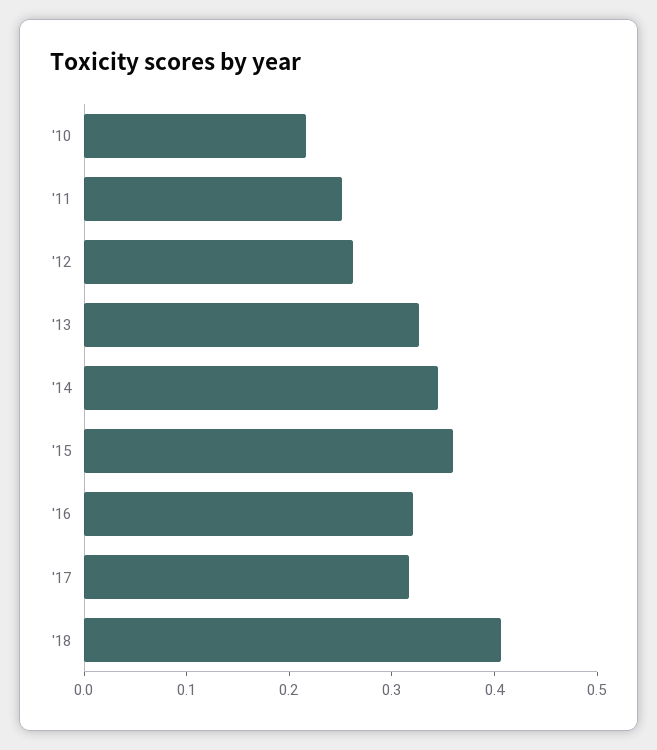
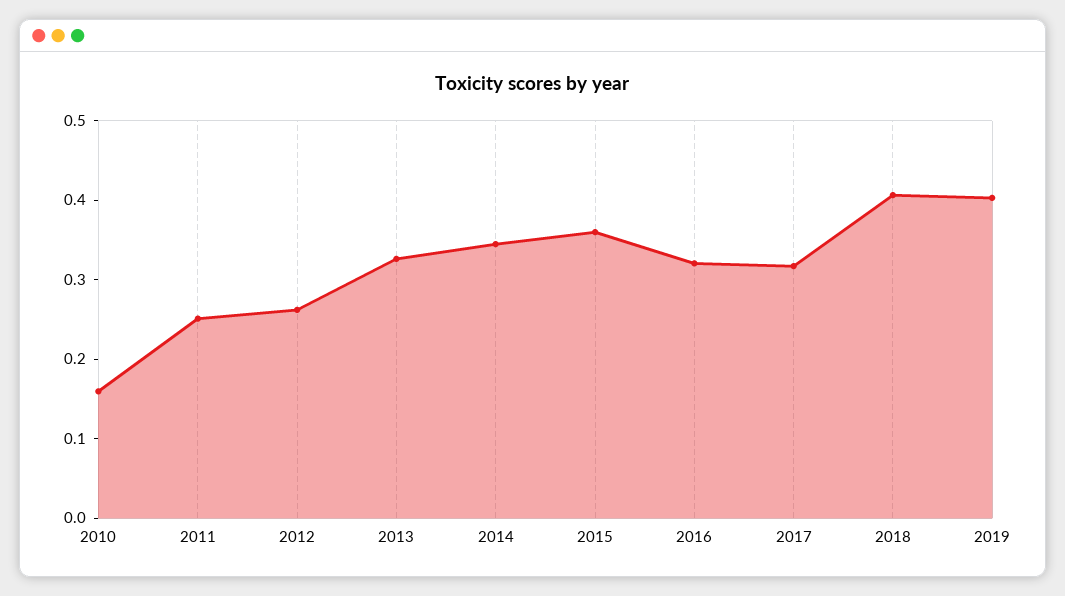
'10: 0.22 -> 0.16
2019: none -> 0.4

